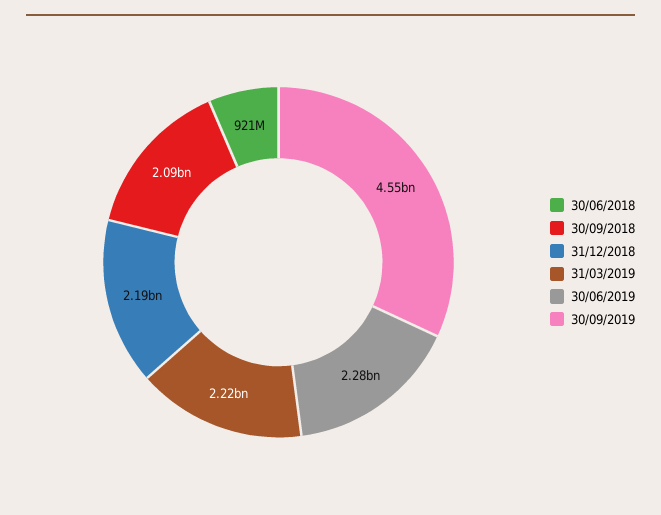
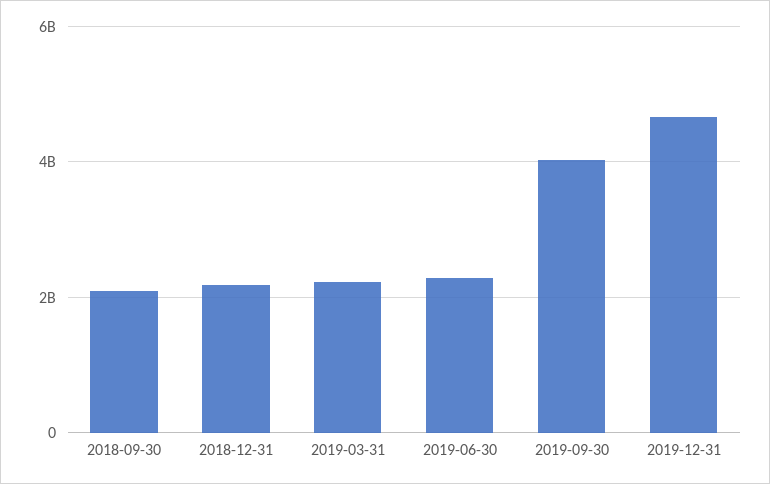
30/06/2018: 921000000 -> none
30/09/2019: 4550000000 -> 4000000000
2019-12-31: none -> 4600000000

